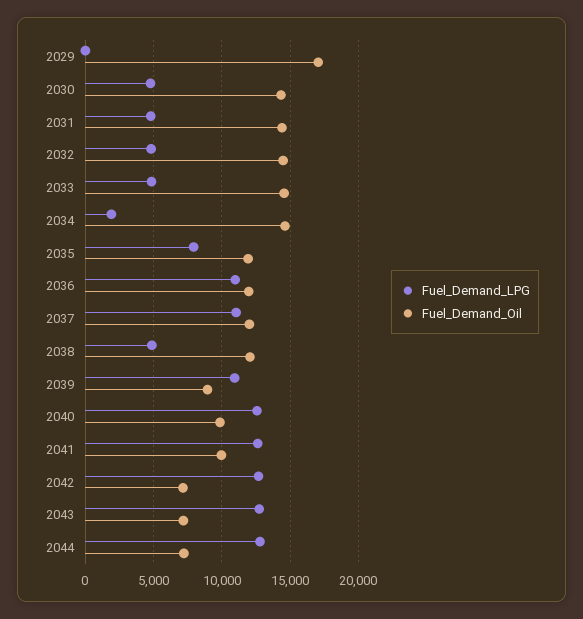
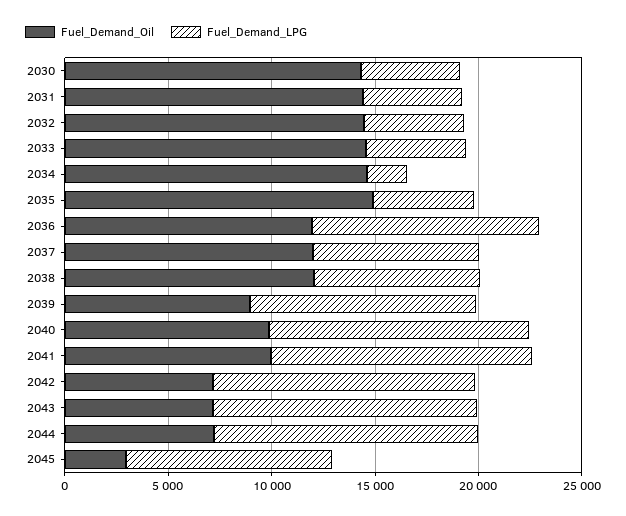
Fuel_Demand_LPG, 2029: 0 -> none
Fuel_Demand_Oil, 2029: 17000 -> none
Fuel_Demand_LPG, 2035: 8000 -> 5000
Fuel_Demand_Oil, 2035: 12000 -> 15000
Fuel_Demand_LPG, 2037: 11000 -> 8000
Fuel_Demand_LPG, 2038: 5000 -> 8000
Fuel_Demand_Oil, 2045: none -> 3000
Fuel_Demand_LPG, 2045: none -> 10000

